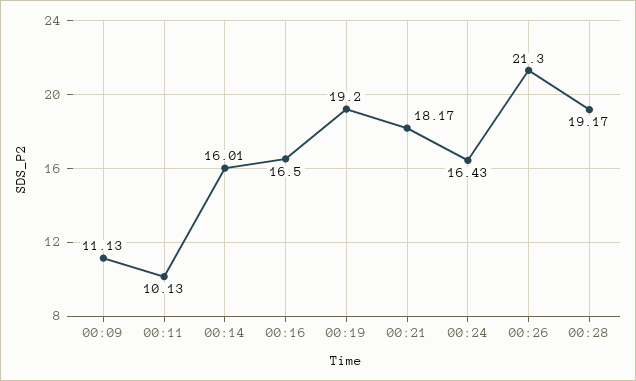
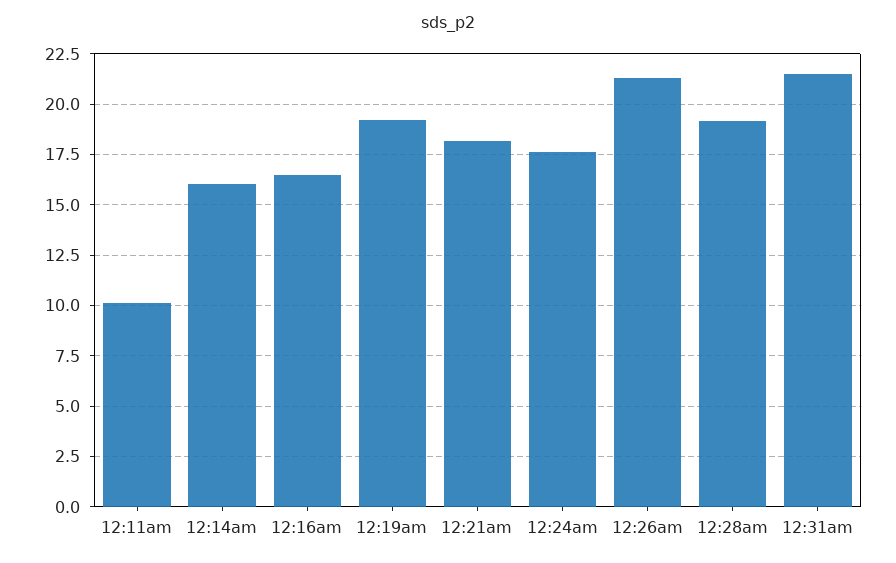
00:09: 11.13 -> none
00:24: 16.43 -> 17.5
12:31am: none -> 21.5

